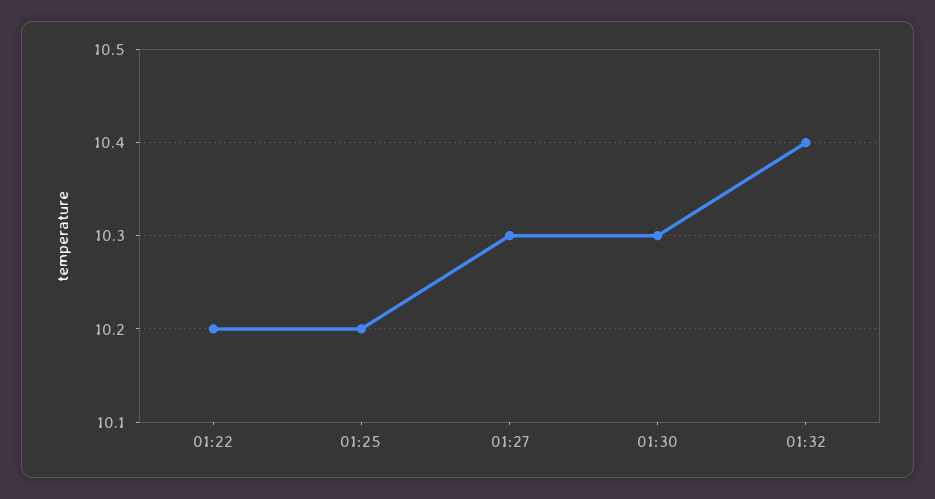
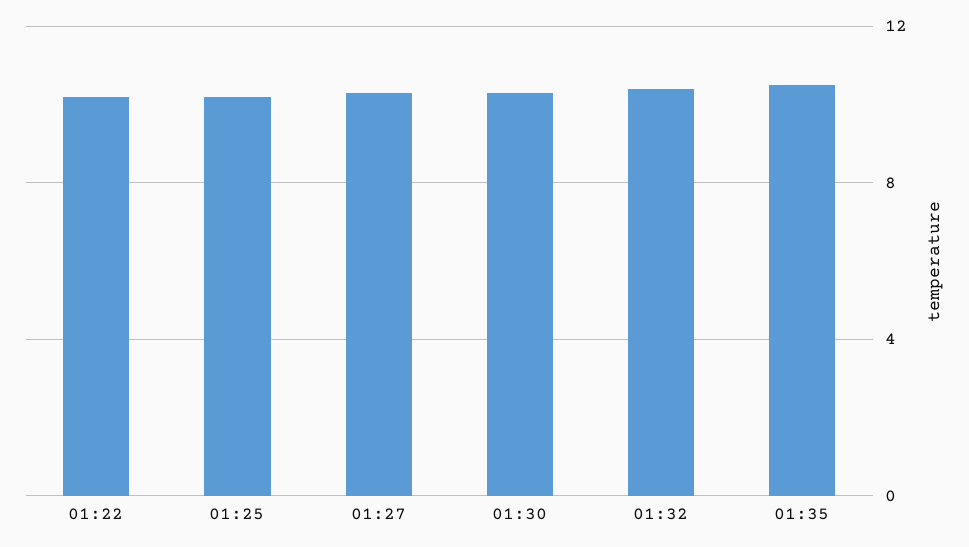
01:35: none -> 10.5

